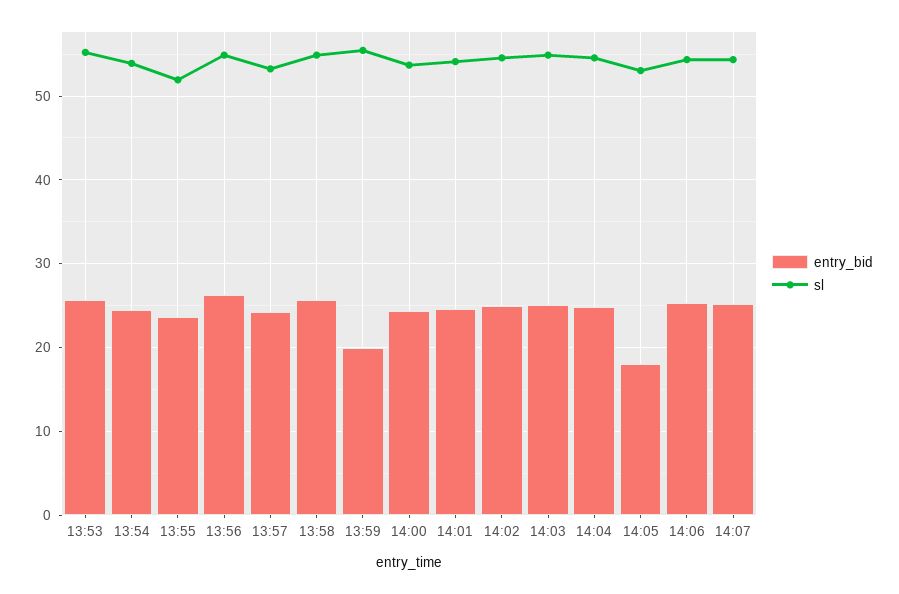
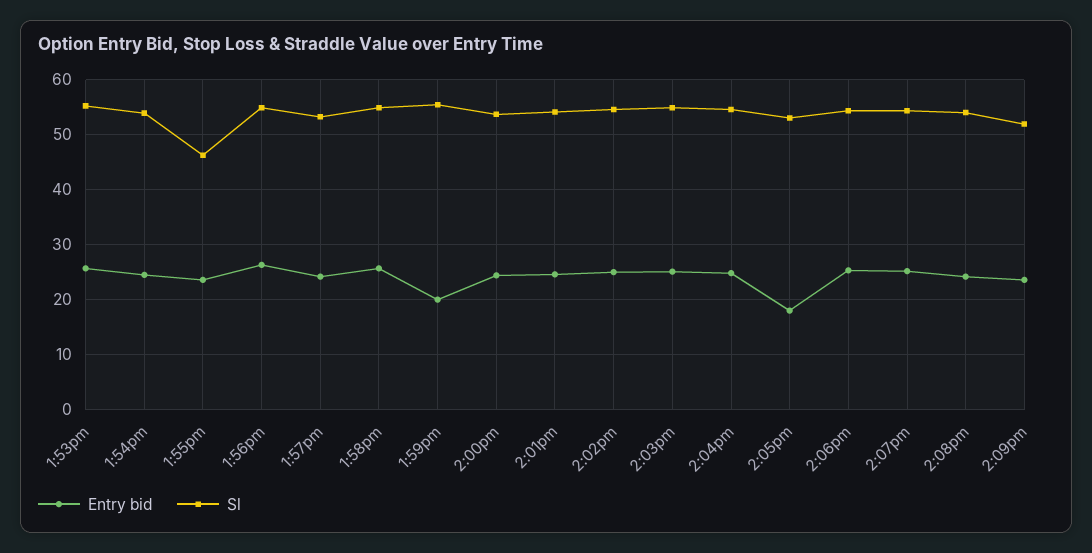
sl, 13:55: 52 -> 46
entry_bid, 2:08pm: none -> 24
sl, 2:08pm: none -> 54
entry_bid, 2:09pm: none -> 24
sl, 2:09pm: none -> 52

